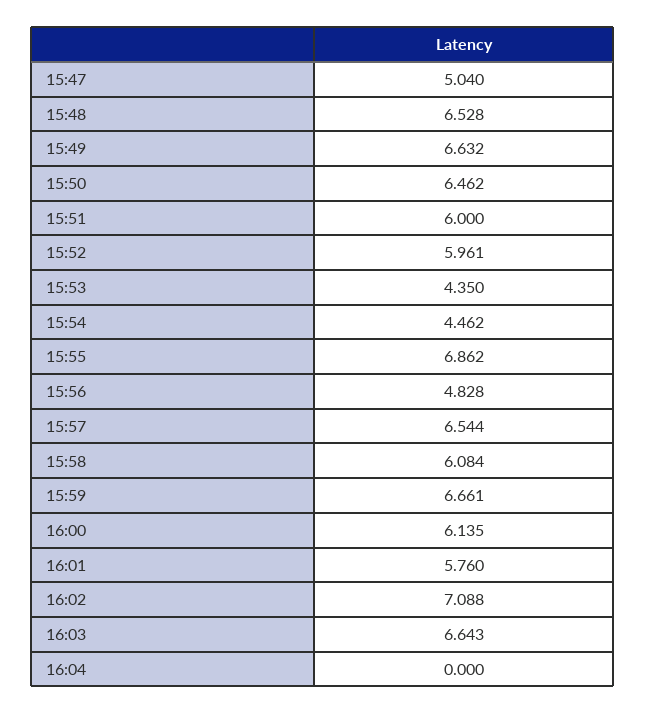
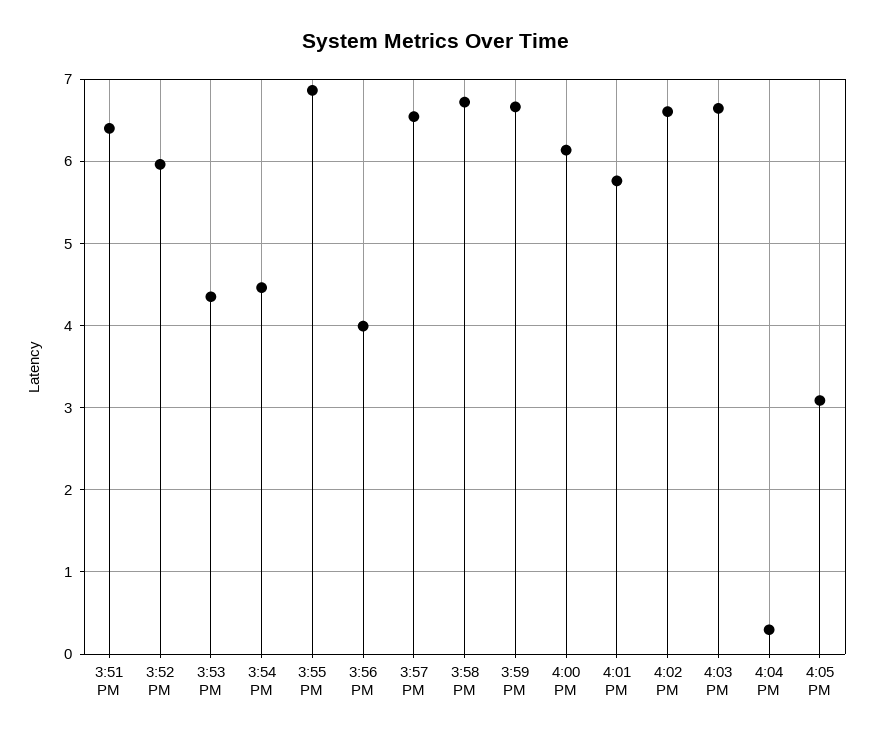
15:47: 5.04 -> none
15:48: 6.528 -> none
15:49: 6.632 -> none
15:50: 6.462 -> none
15:51: 6 -> 6.4
15:56: 4.828 -> 4
15:58: 6.084 -> 6.7
16:02: 7.088 -> 6.6
16:04: 0 -> 0.3
4:05 PM: none -> 3.1

